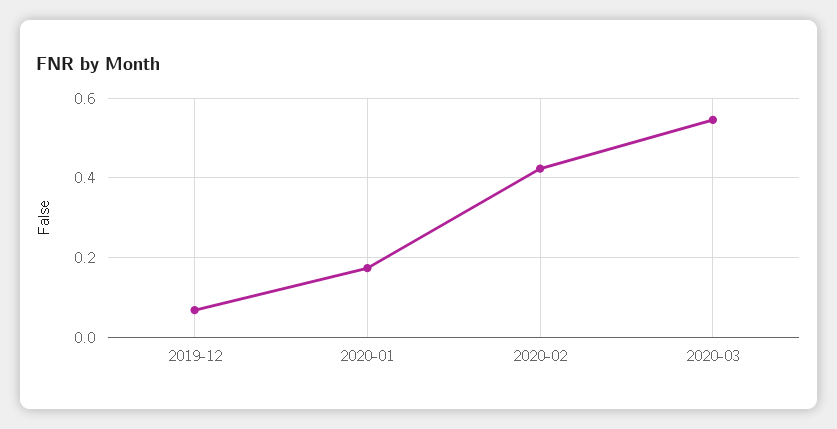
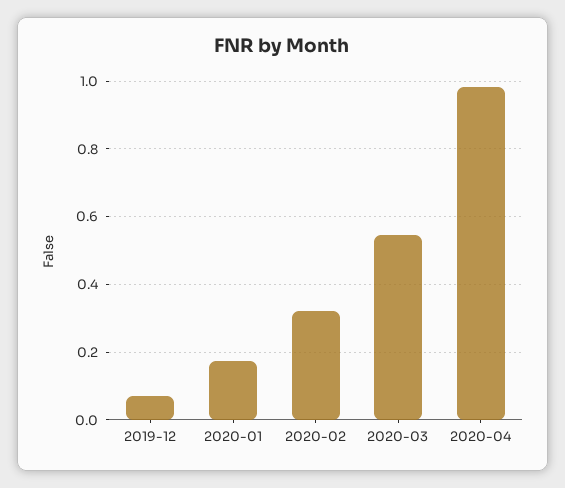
2020-02: 0.42 -> 0.32
2020-04: none -> 0.98

